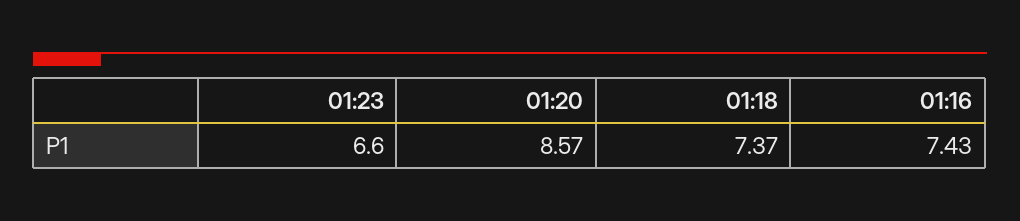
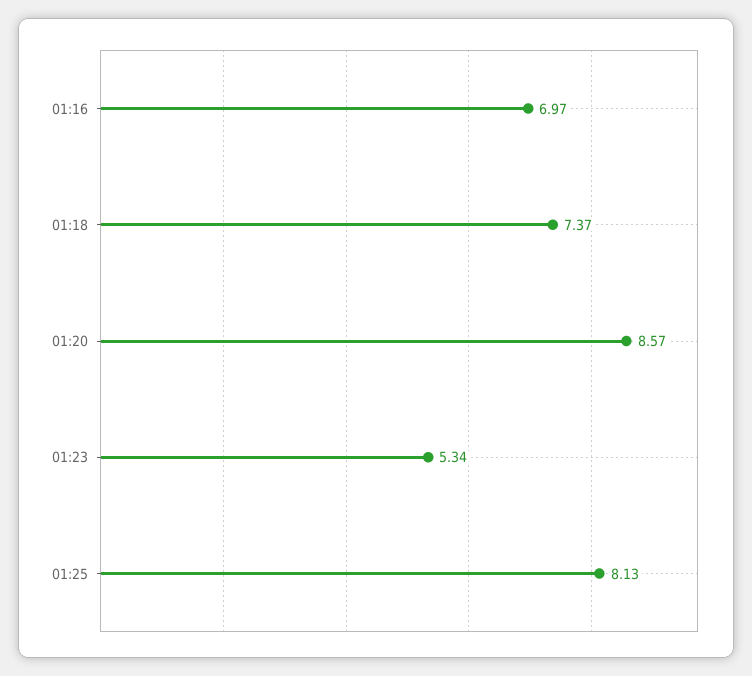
01:23: 6.6 -> 5.34
01:16: 7.43 -> 6.97
01:25: none -> 8.13

